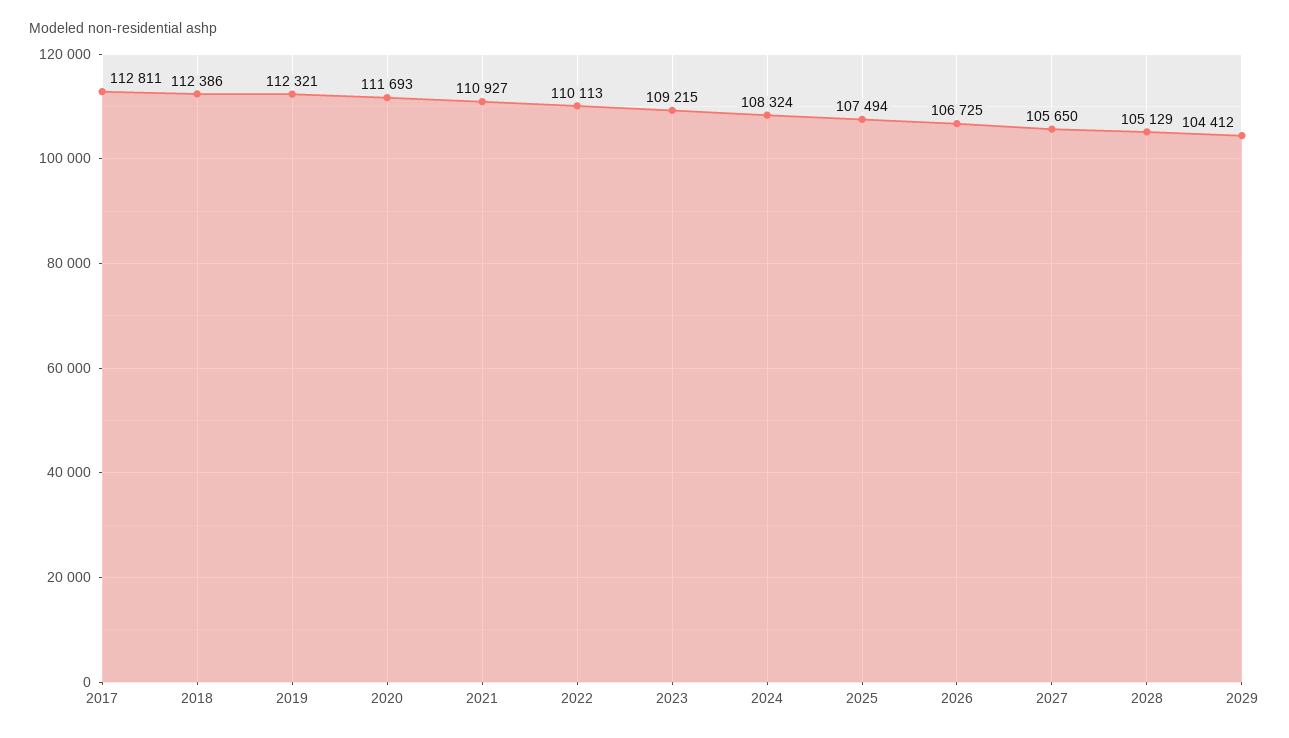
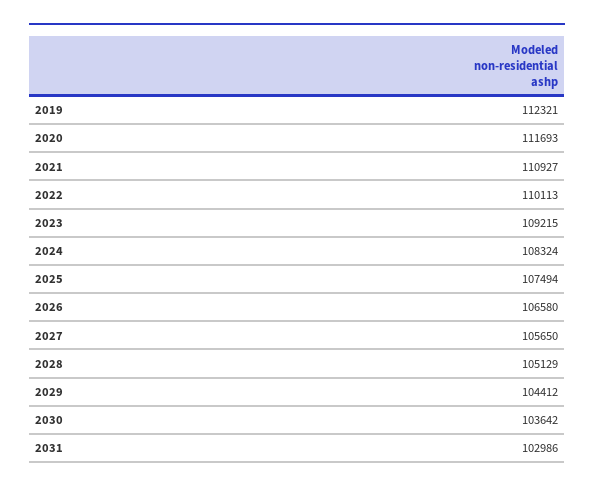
2017: 112811 -> none
2018: 112386 -> none
2026: 106725 -> 106580
2030: none -> 103642
2031: none -> 102986

